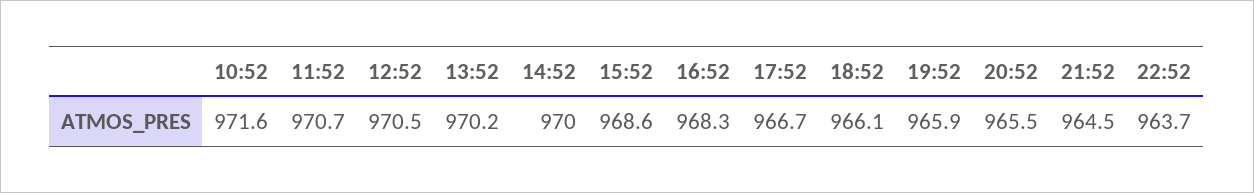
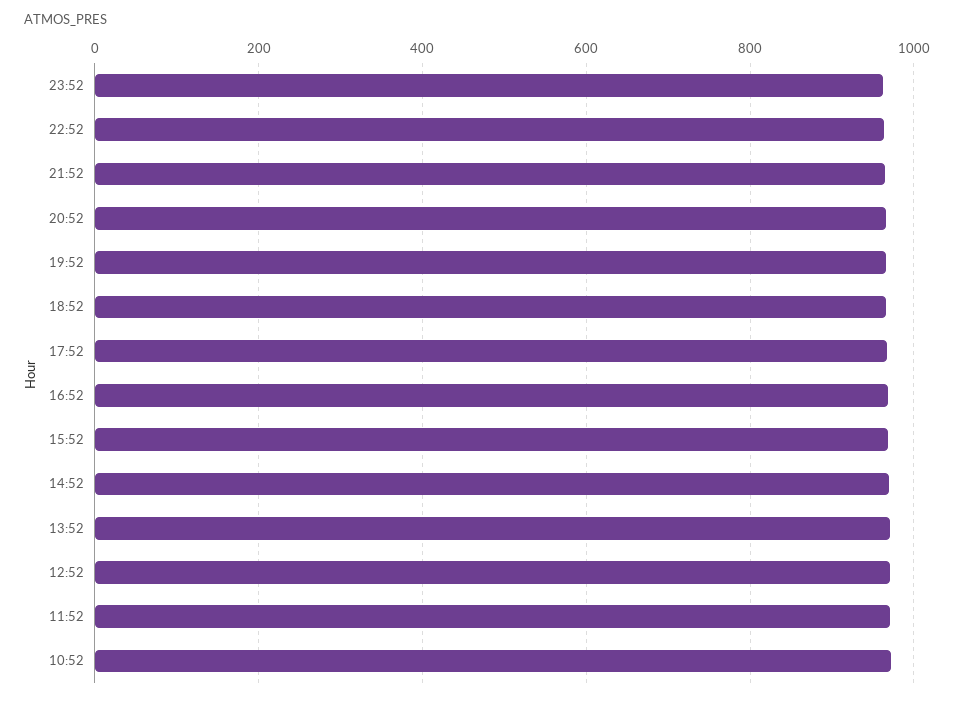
23:52: none -> 960

